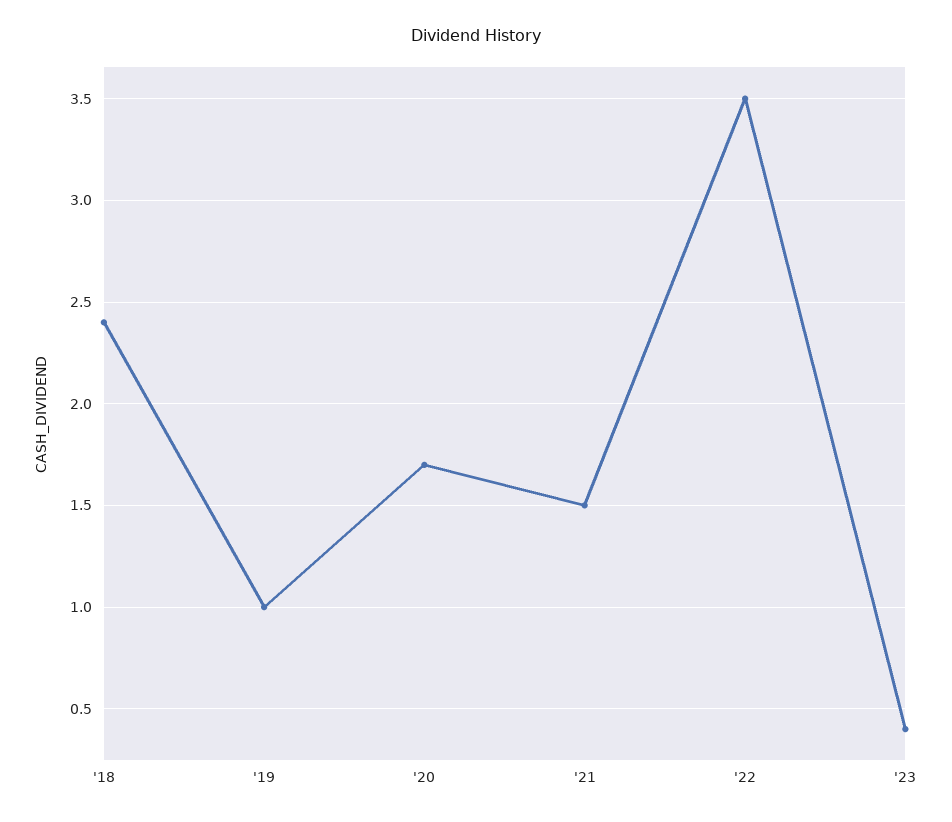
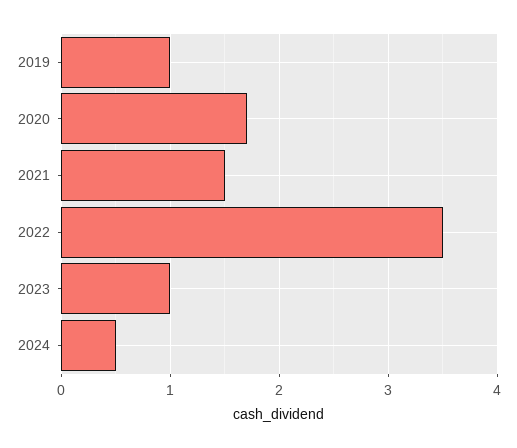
'18: 2.4 -> none
'23: 0.4 -> 1
2024: none -> 0.5

